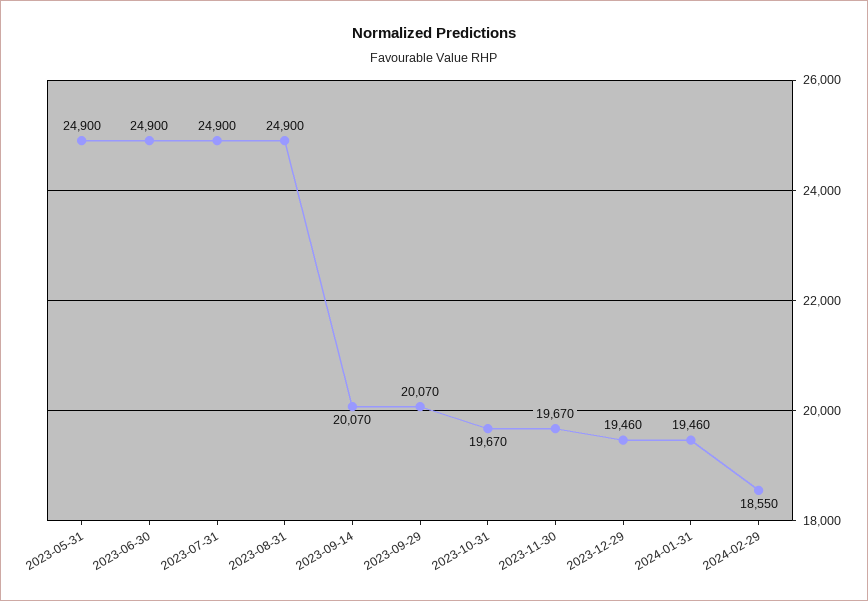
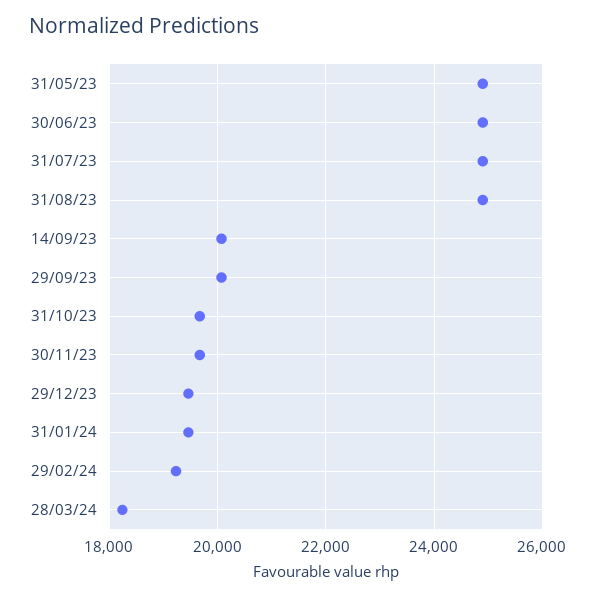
2024-02-29: 18550 -> 19200
28/03/24: none -> 18200

